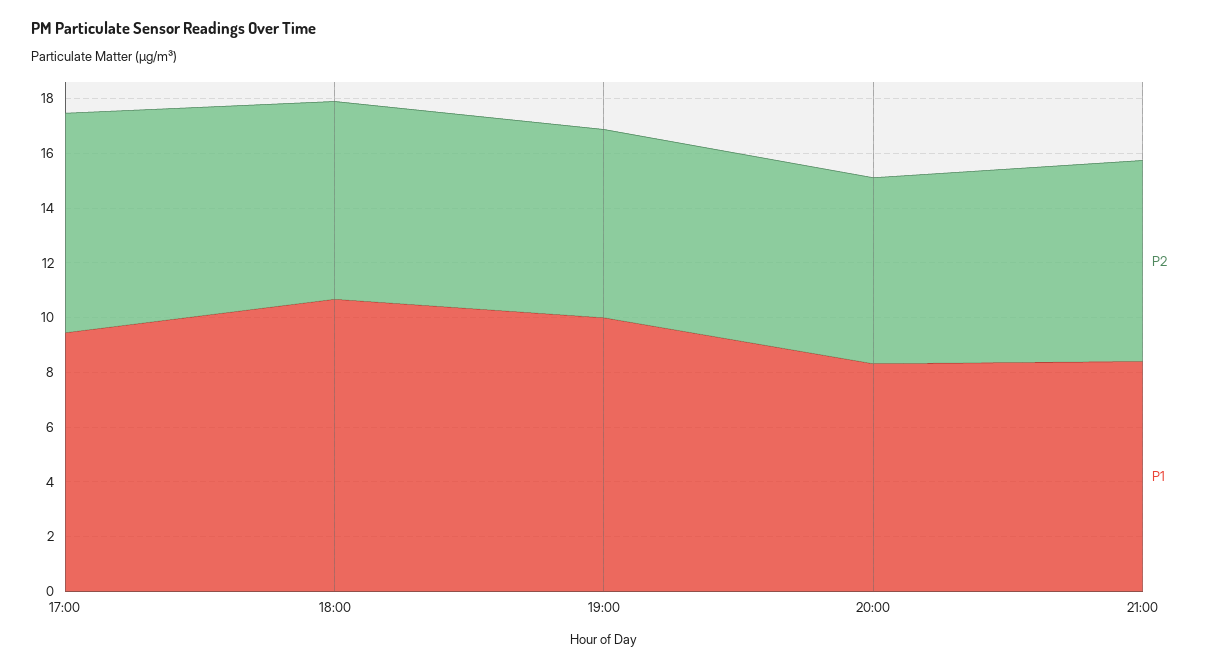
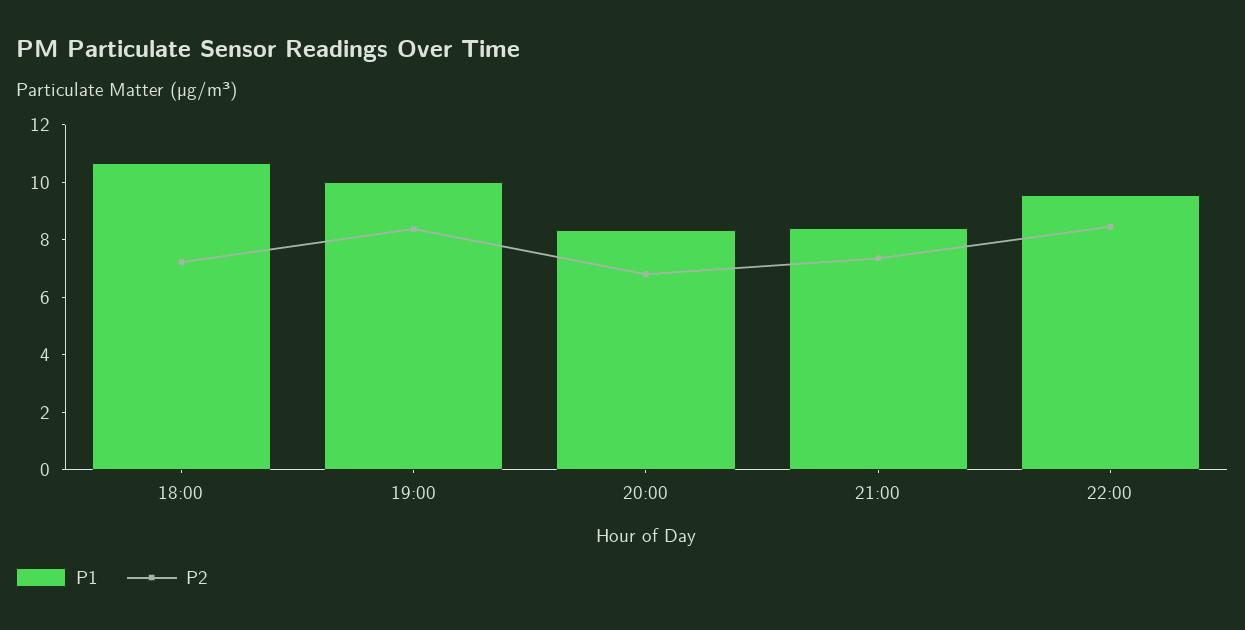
P2, 17:00: 8 -> none
P1, 17:00: 9.5 -> none
P2, 19:00: 7 -> 8.5
P1, 22:00: none -> 9.5
P2, 22:00: none -> 8.5

